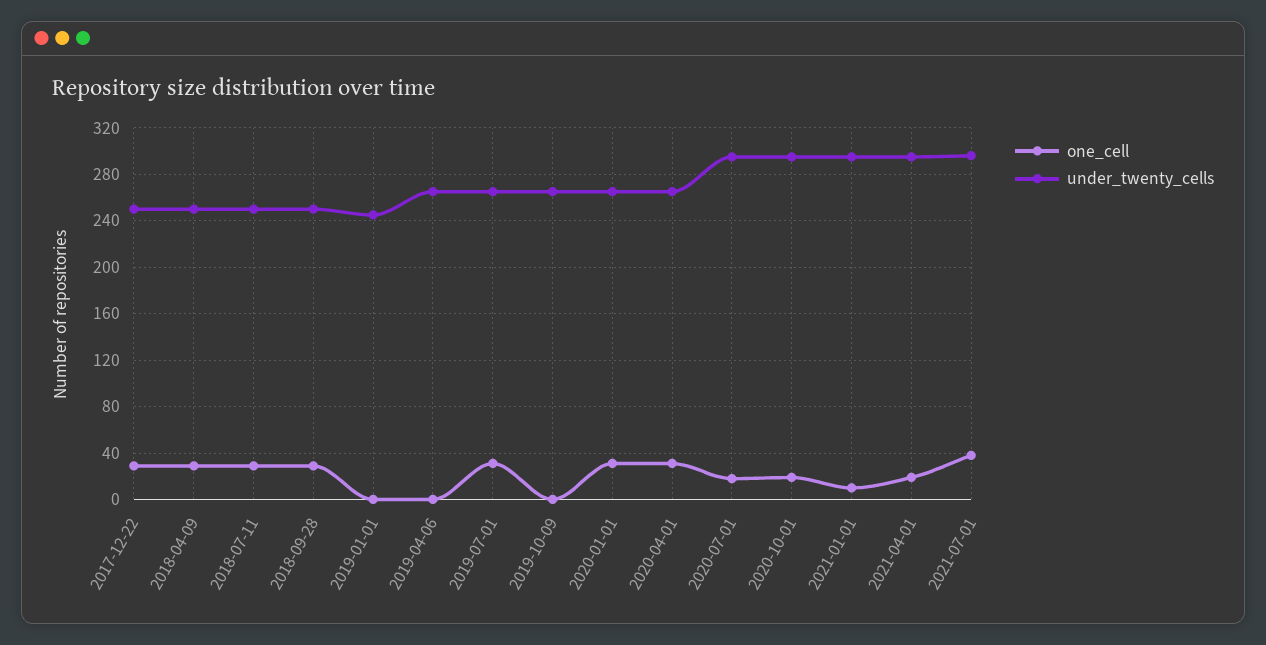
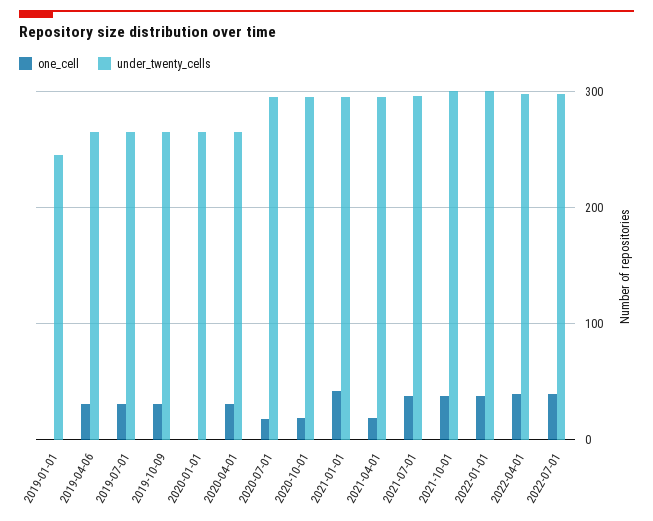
one_cell, 2017-12-22: 30 -> none
under_twenty_cells, 2017-12-22: 250 -> none
one_cell, 2018-04-09: 30 -> none
under_twenty_cells, 2018-04-09: 250 -> none
one_cell, 2018-07-11: 30 -> none
under_twenty_cells, 2018-07-11: 250 -> none
one_cell, 2018-09-28: 30 -> none
under_twenty_cells, 2018-09-28: 250 -> none
one_cell, 2019-04-06: 0 -> 30
one_cell, 2019-10-09: 0 -> 30
one_cell, 2020-01-01: 30 -> 0
one_cell, 2021-01-01: 10 -> 40
one_cell, 2021-10-01: none -> 40
under_twenty_cells, 2021-10-01: none -> 300
one_cell, 2022-01-01: none -> 40
under_twenty_cells, 2022-01-01: none -> 300
one_cell, 2022-04-01: none -> 40
under_twenty_cells, 2022-04-01: none -> 300
one_cell, 2022-07-01: none -> 40
under_twenty_cells, 2022-07-01: none -> 300

